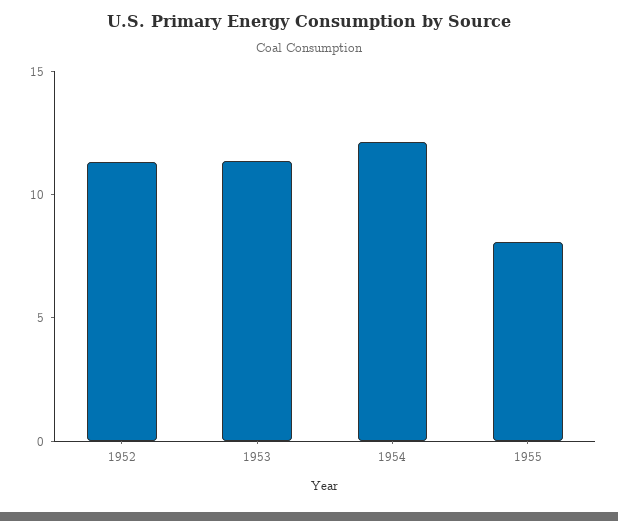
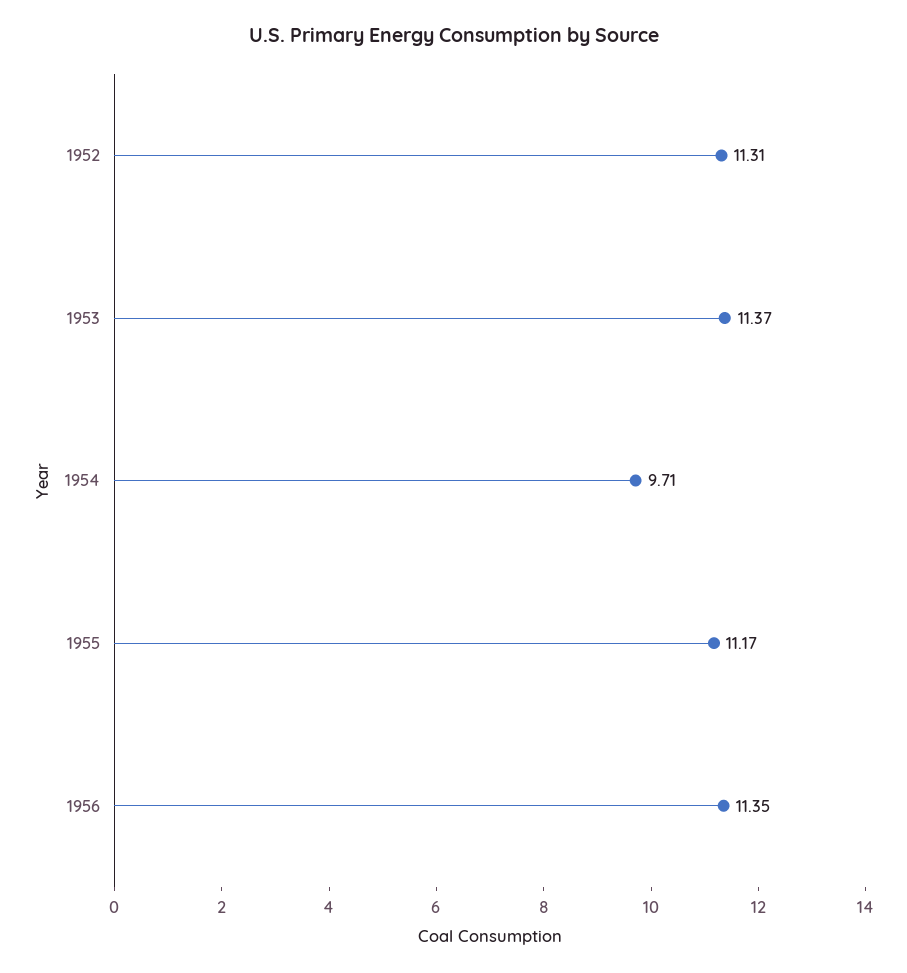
1954: 12 -> 9.71
1955: 8 -> 11.17
1956: none -> 11.35

